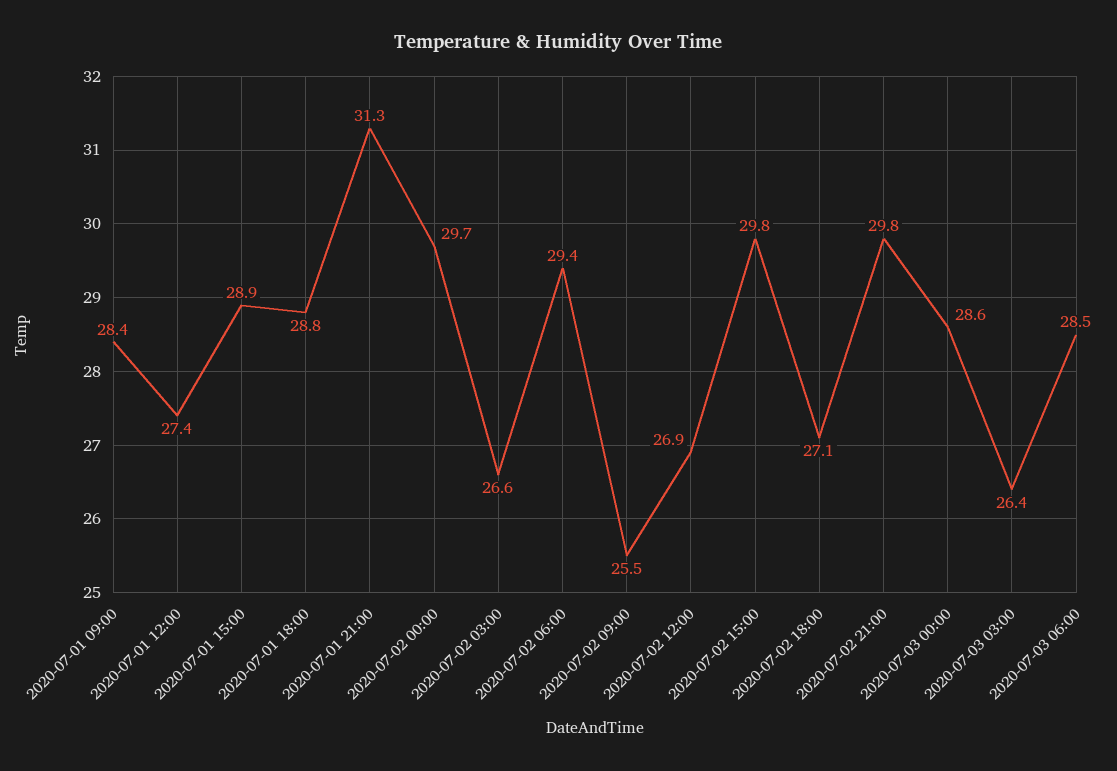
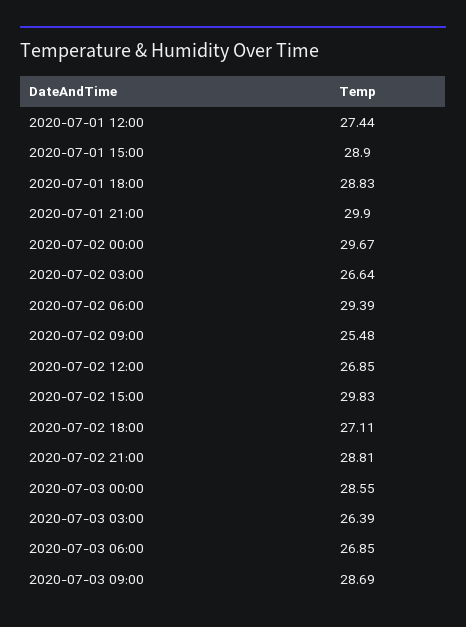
2020-07-01 09:00: 28.4 -> none
2020-07-01 21:00: 31.3 -> 29.9
2020-07-02 21:00: 29.8 -> 28.81
2020-07-03 06:00: 28.5 -> 26.85
2020-07-03 09:00: none -> 28.69

